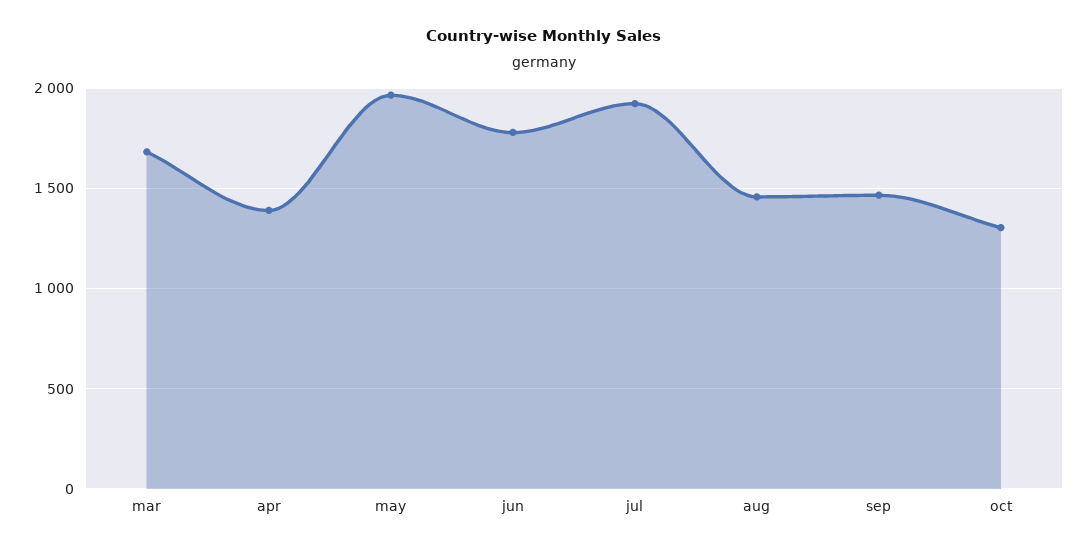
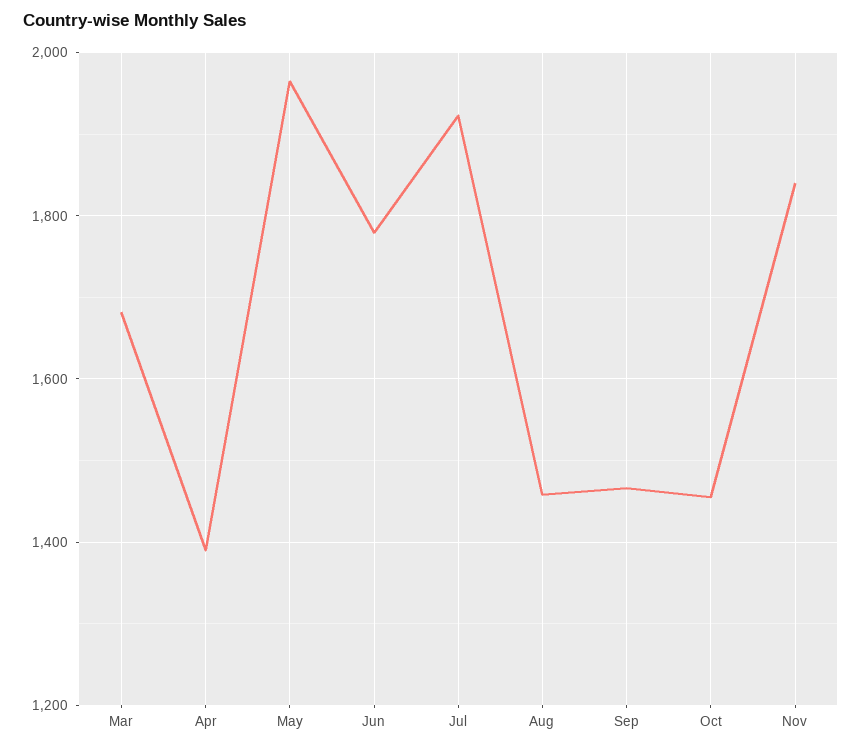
oct: 1300 -> 1460
Nov: none -> 1840

